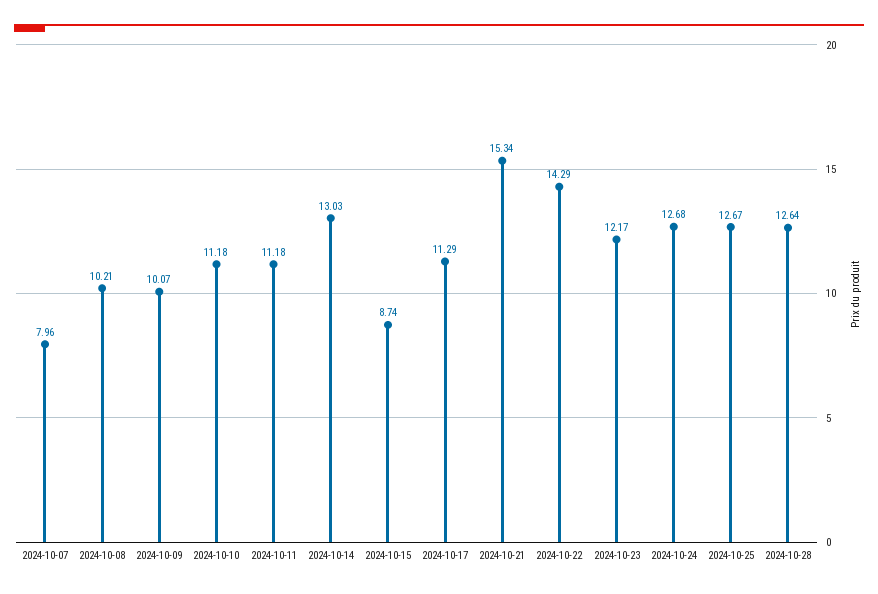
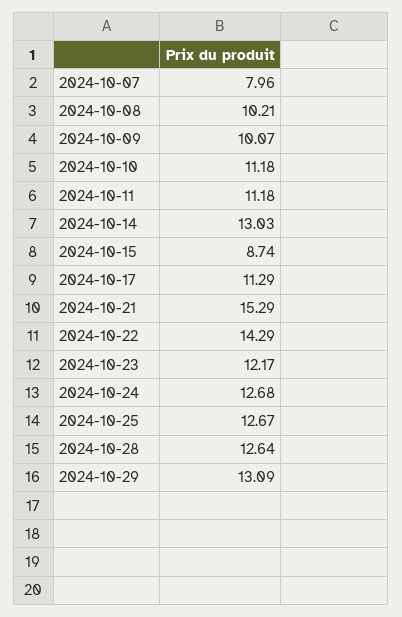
2024-10-21: 15.34 -> 15.29
2024-10-29: none -> 13.09

